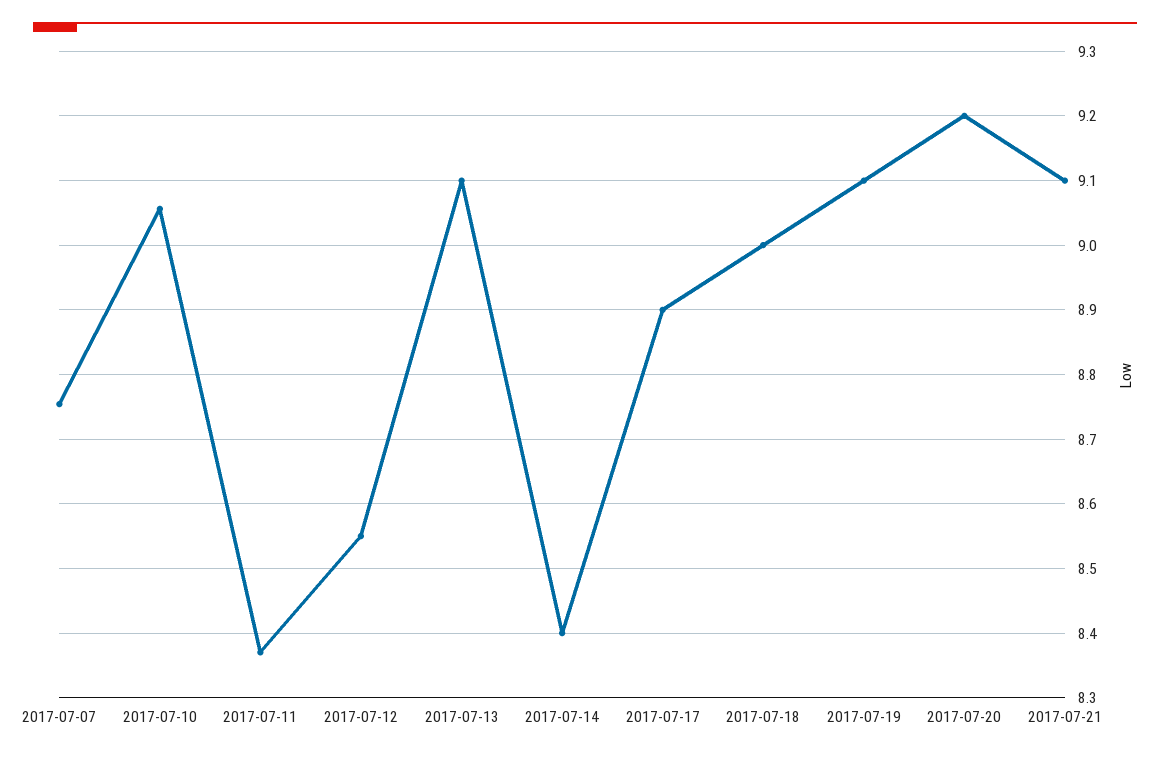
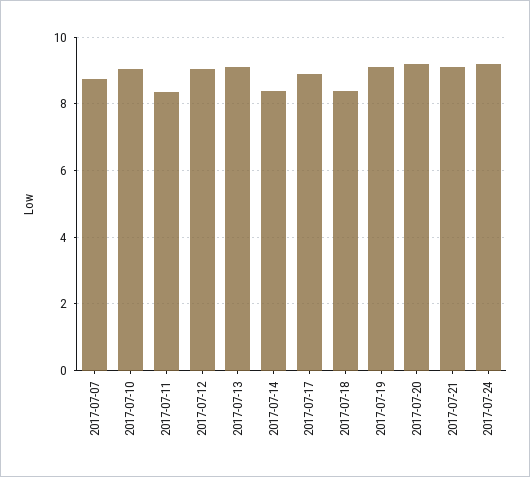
2017-07-12: 8.55 -> 9
2017-07-18: 9 -> 8.4
2017-07-24: none -> 9.2

